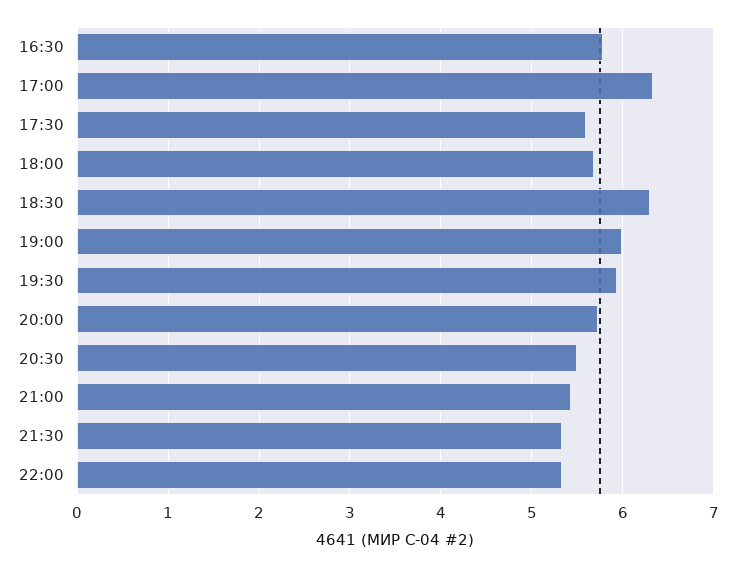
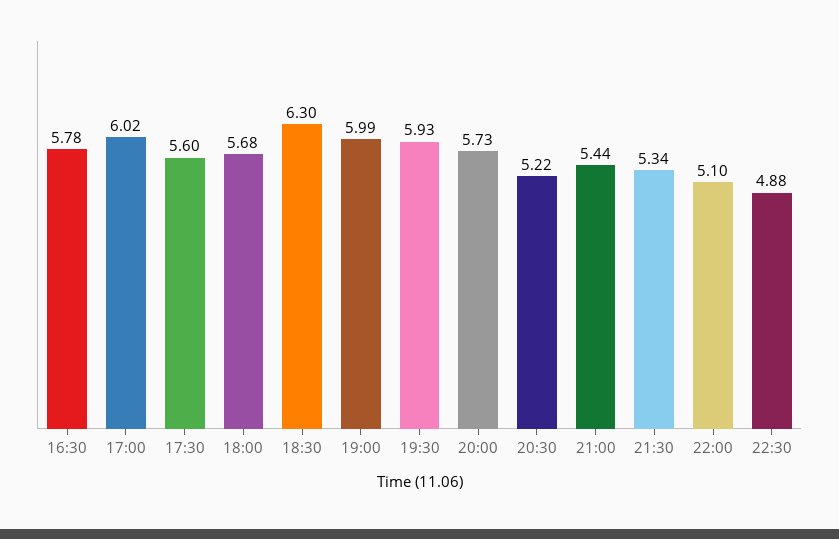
17:00: 6.3 -> 6.02
20:30: 5.5 -> 5.22
22:00: 5.3 -> 5.1
22:30: none -> 4.88

